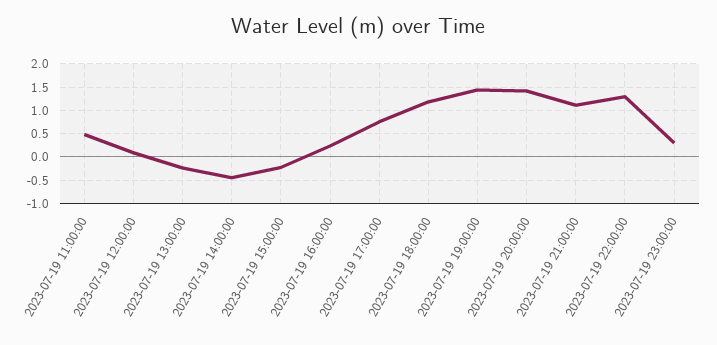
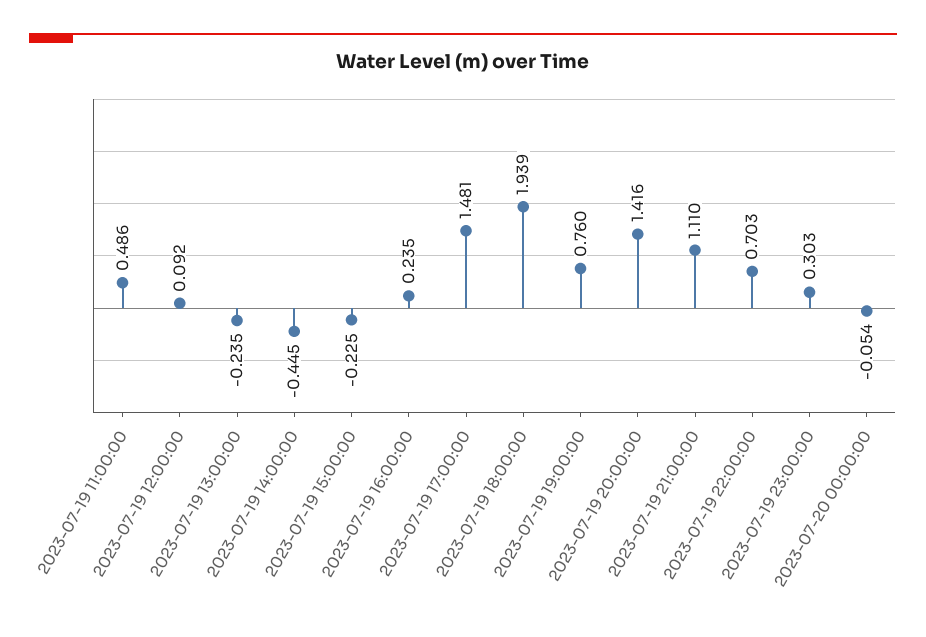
2023-07-19 17:00:00: 0.75 -> 1.481
2023-07-19 18:00:00: 1.25 -> 1.939
2023-07-19 19:00:00: 1.5 -> 0.76
2023-07-19 22:00:00: 1.25 -> 0.703
2023-07-20 00:00:00: none -> -0.054

